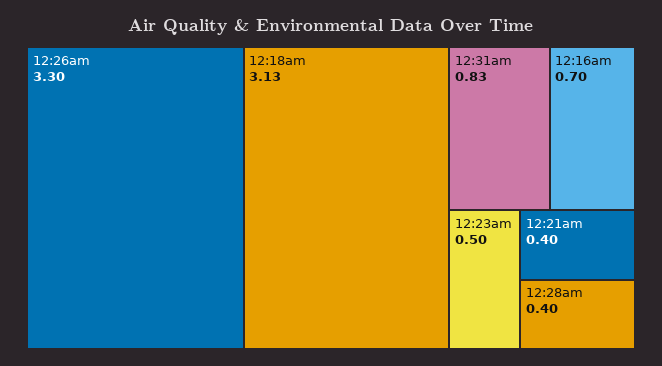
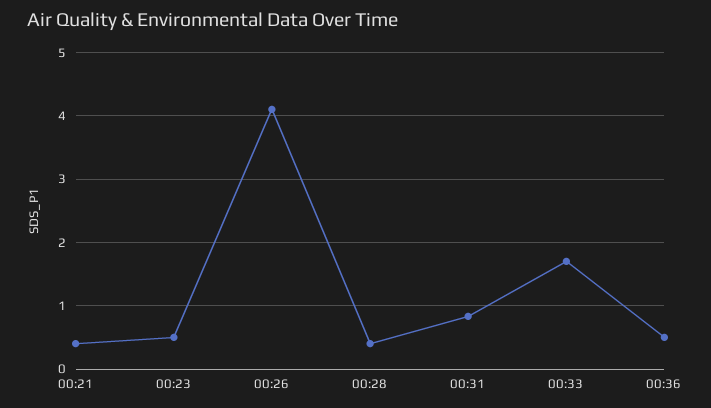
12:26am: 3.3 -> 4.1
12:18am: 3.13 -> none
12:16am: 0.7 -> none
00:33: none -> 1.7
00:36: none -> 0.5

